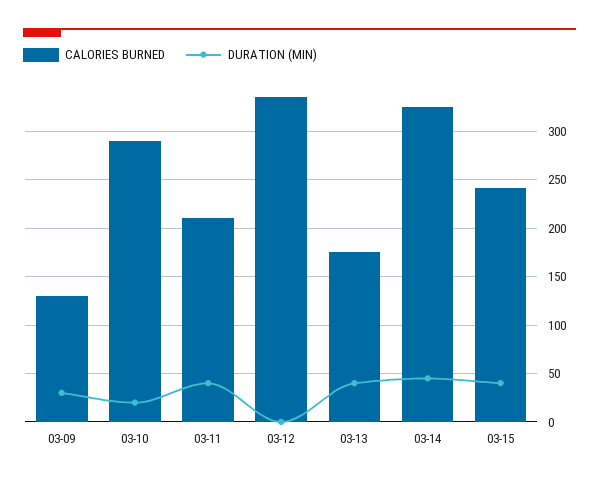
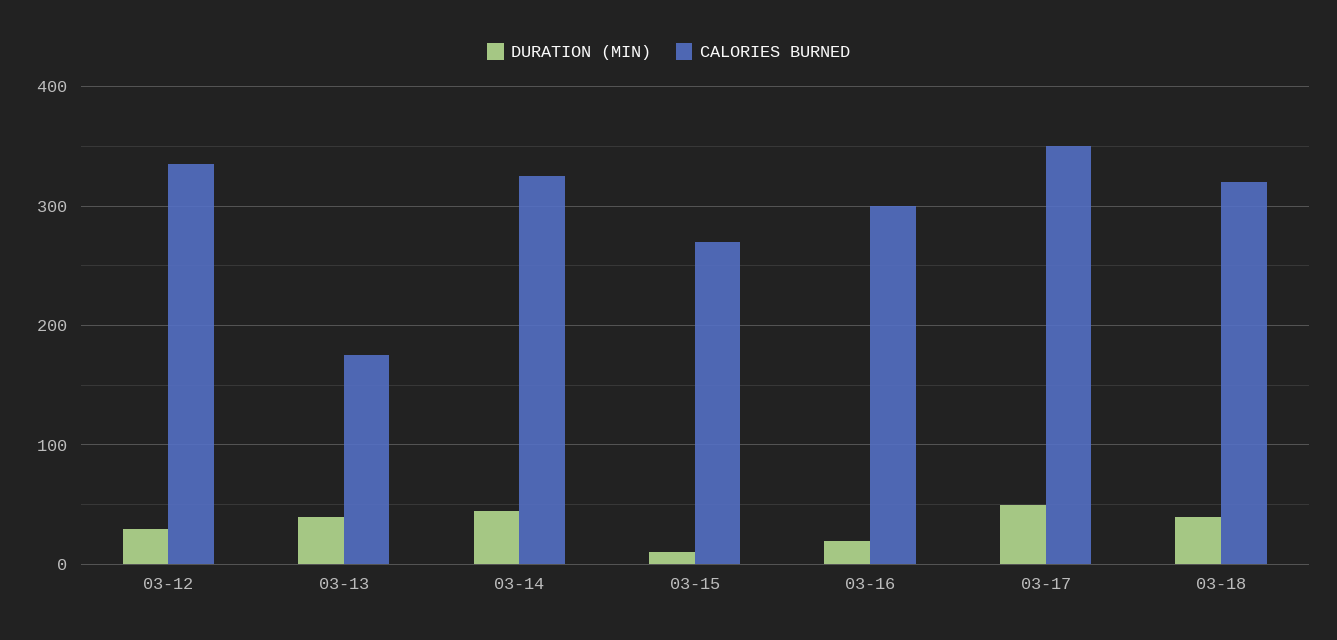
CALORIES BURNED, 03-09: 130 -> none
DURATION (MIN), 03-09: 30 -> none
CALORIES BURNED, 03-10: 290 -> none
DURATION (MIN), 03-10: 20 -> none
CALORIES BURNED, 03-11: 210 -> none
DURATION (MIN), 03-11: 40 -> none
DURATION (MIN), 03-12: 0 -> 30
CALORIES BURNED, 03-15: 240 -> 270
DURATION (MIN), 03-15: 40 -> 10
DURATION (MIN), 03-16: none -> 20
CALORIES BURNED, 03-16: none -> 300
DURATION (MIN), 03-17: none -> 50
CALORIES BURNED, 03-17: none -> 350
DURATION (MIN), 03-18: none -> 40
CALORIES BURNED, 03-18: none -> 320

